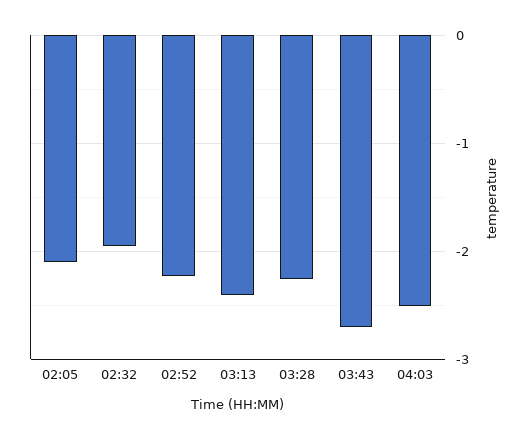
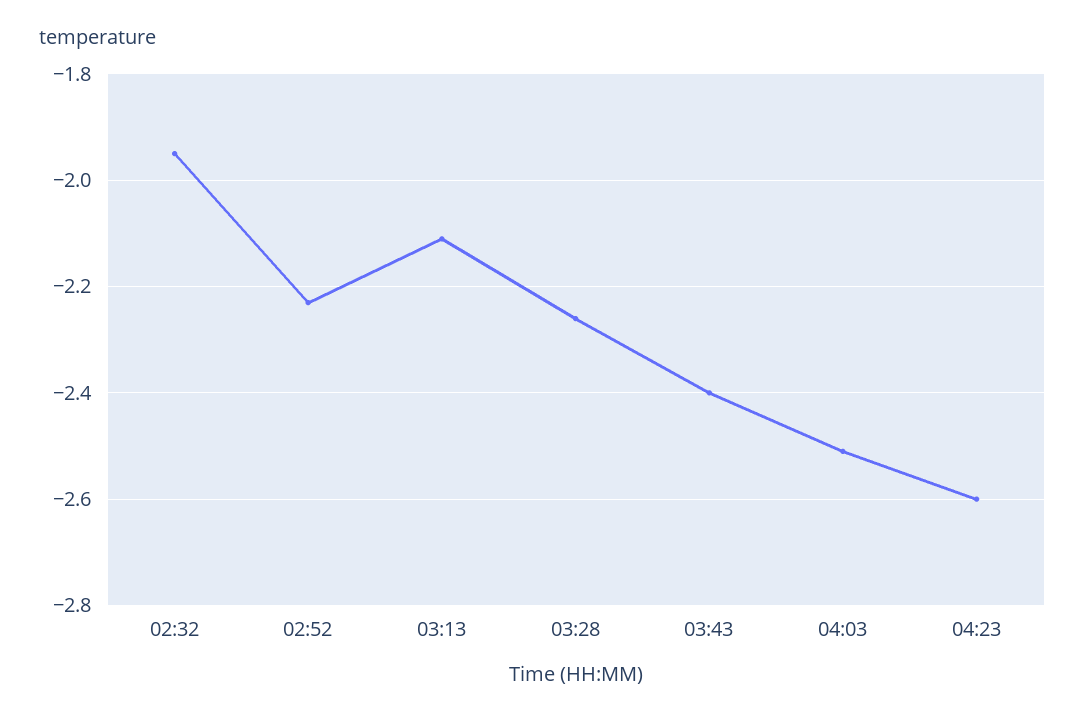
02:05: -2.1 -> none
03:13: -2.4 -> -2.1
03:43: -2.7 -> -2.4
04:23: none -> -2.6

